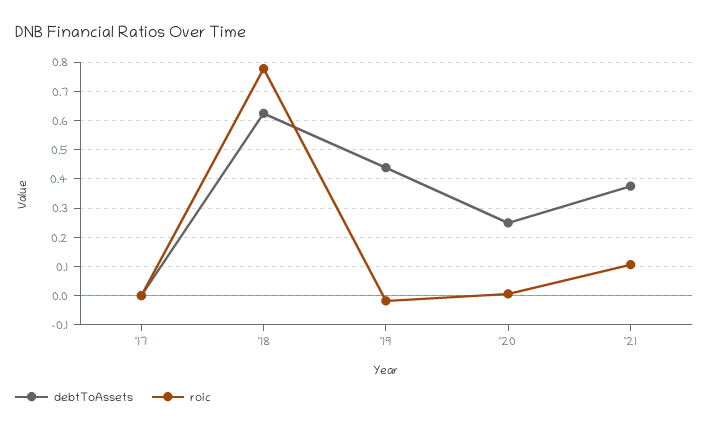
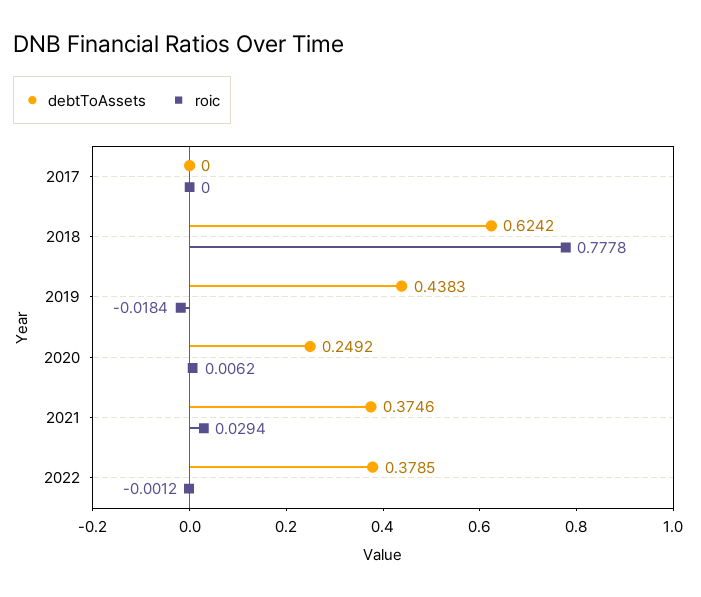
roic, '21: 0.1 -> 0.0294
debtToAssets, 2022: none -> 0.3785
roic, 2022: none -> -0.0012

